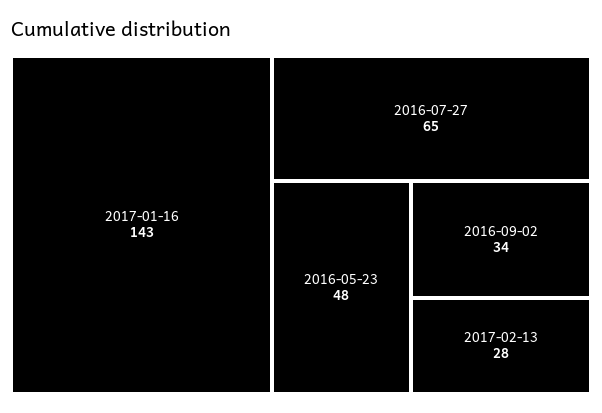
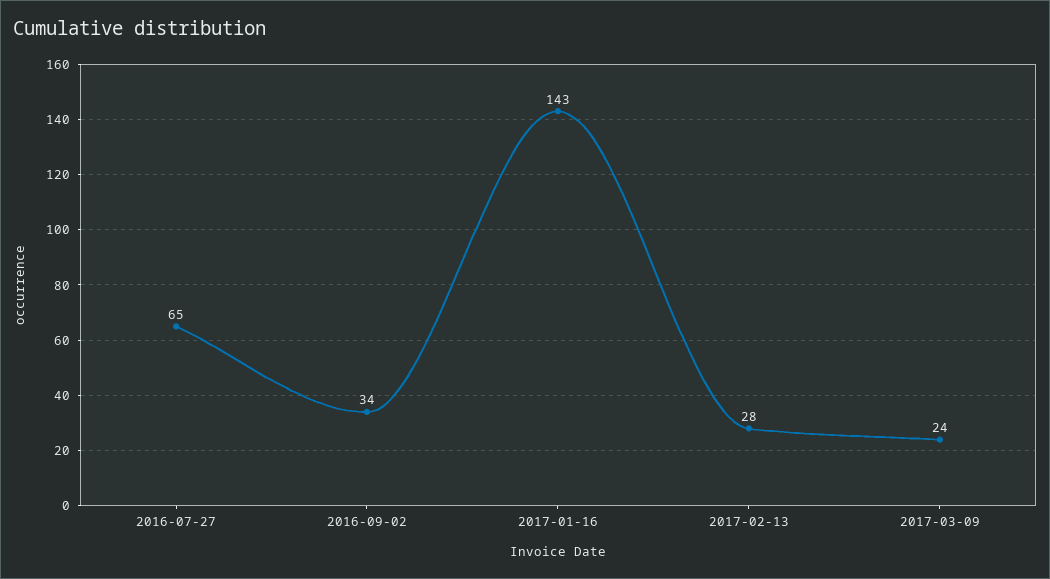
2016-05-23: 48 -> none
2017-03-09: none -> 24

